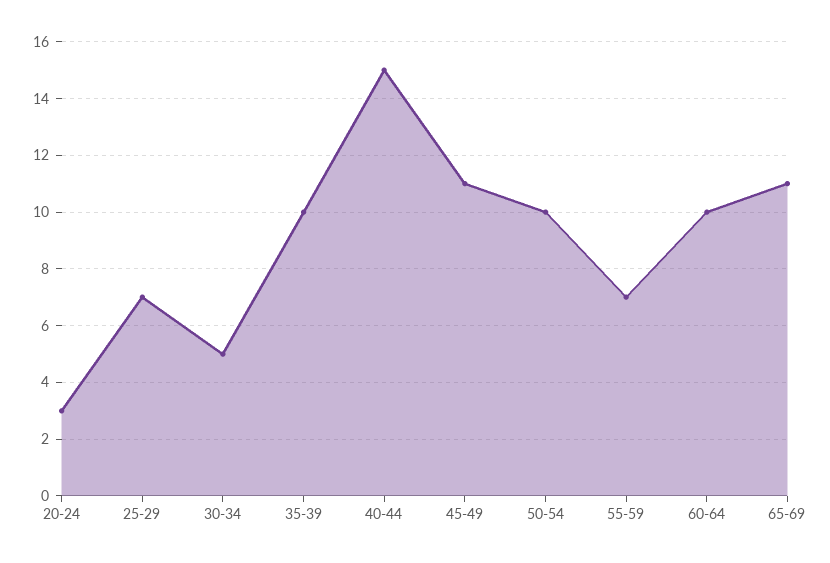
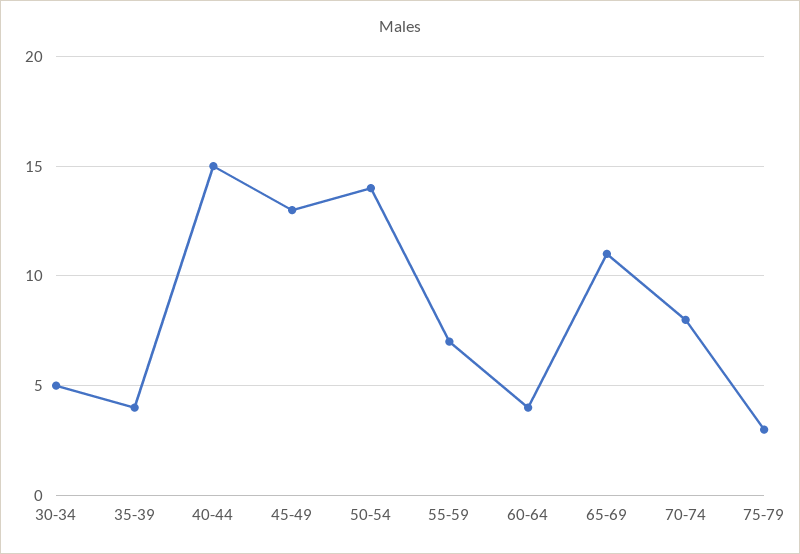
20-24: 3 -> none
25-29: 7 -> none
35-39: 10 -> 4
45-49: 11 -> 13
50-54: 10 -> 14
60-64: 10 -> 4
70-74: none -> 8
75-79: none -> 3

